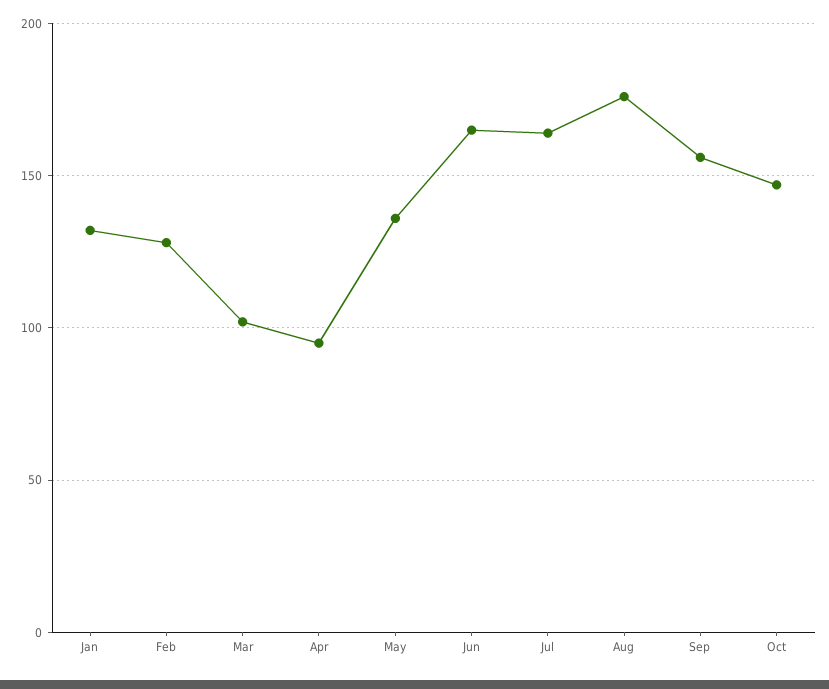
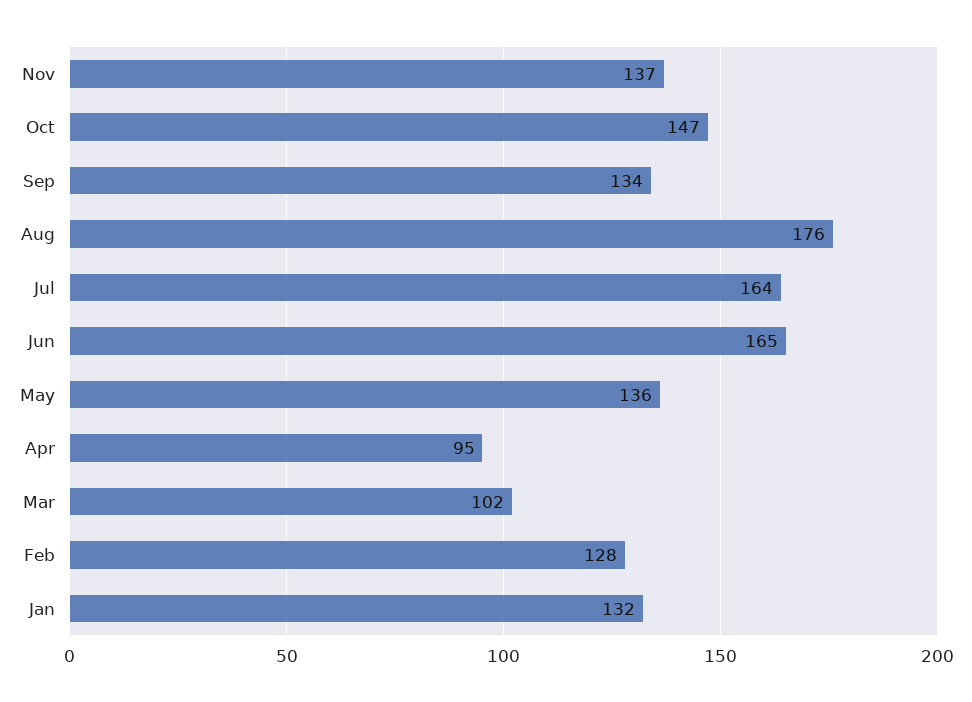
Sep: 155 -> 134
Nov: none -> 137

